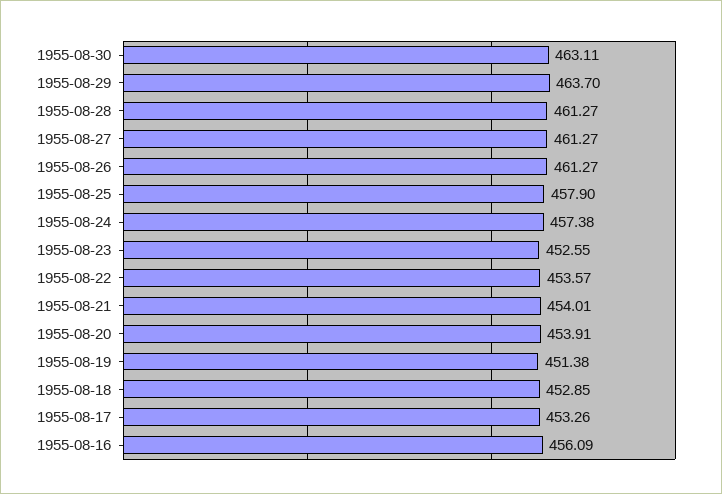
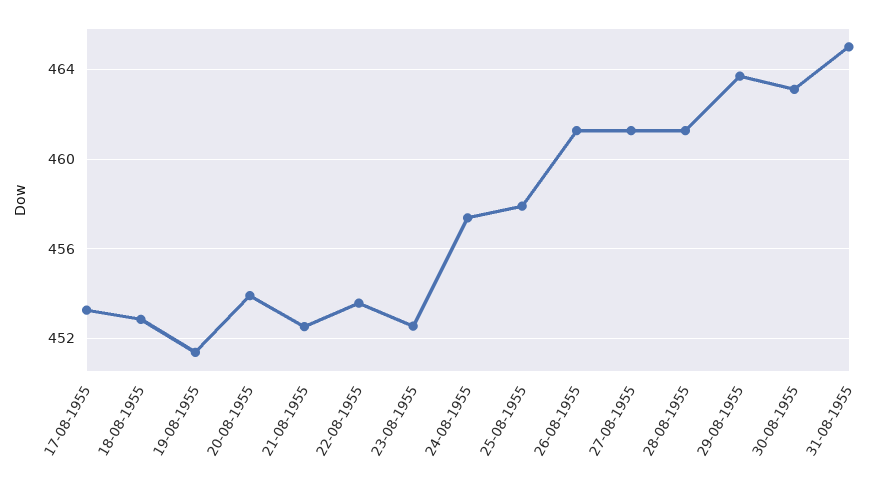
1955-08-21: 454.01 -> 452.5
1955-08-16: 456.09 -> none
31-08-1955: none -> 465

